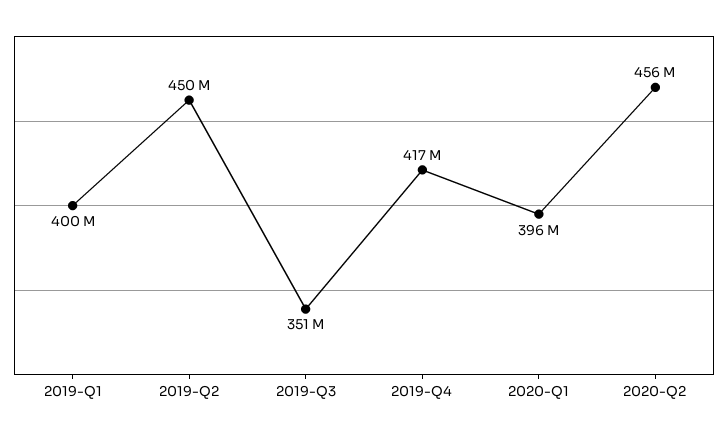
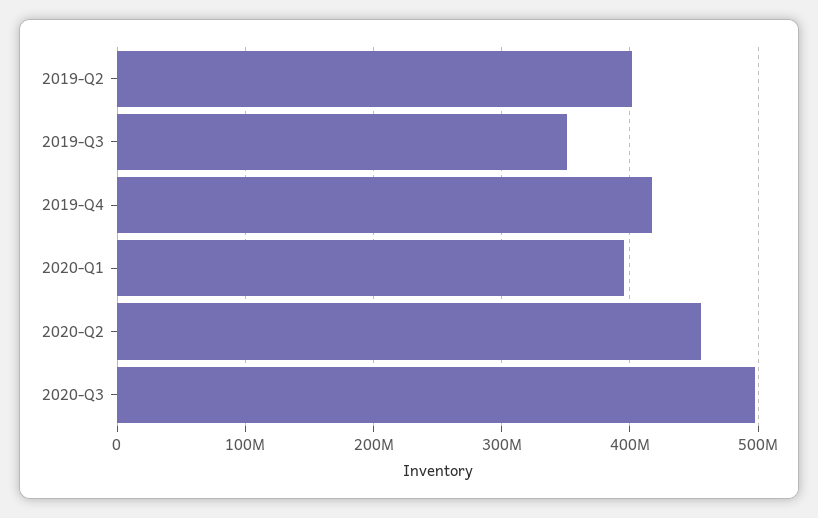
2019-Q1: 400000000 -> none
2019-Q2: 450000000 -> 400000000
2020-Q3: none -> 500000000

